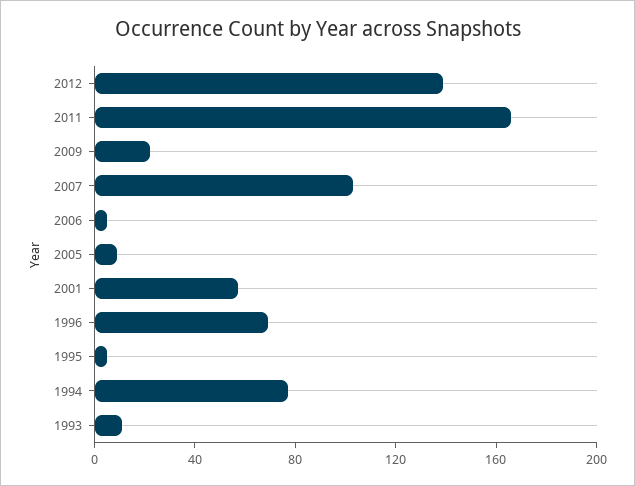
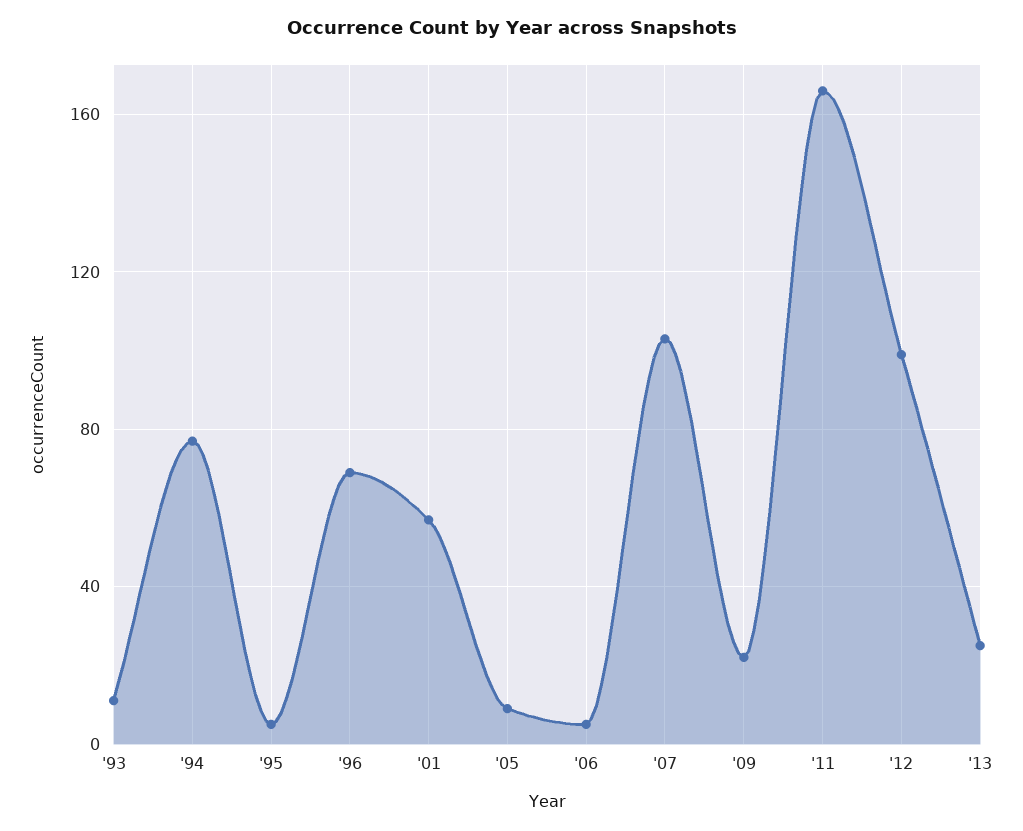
2012: 140 -> 100
'13: none -> 25

